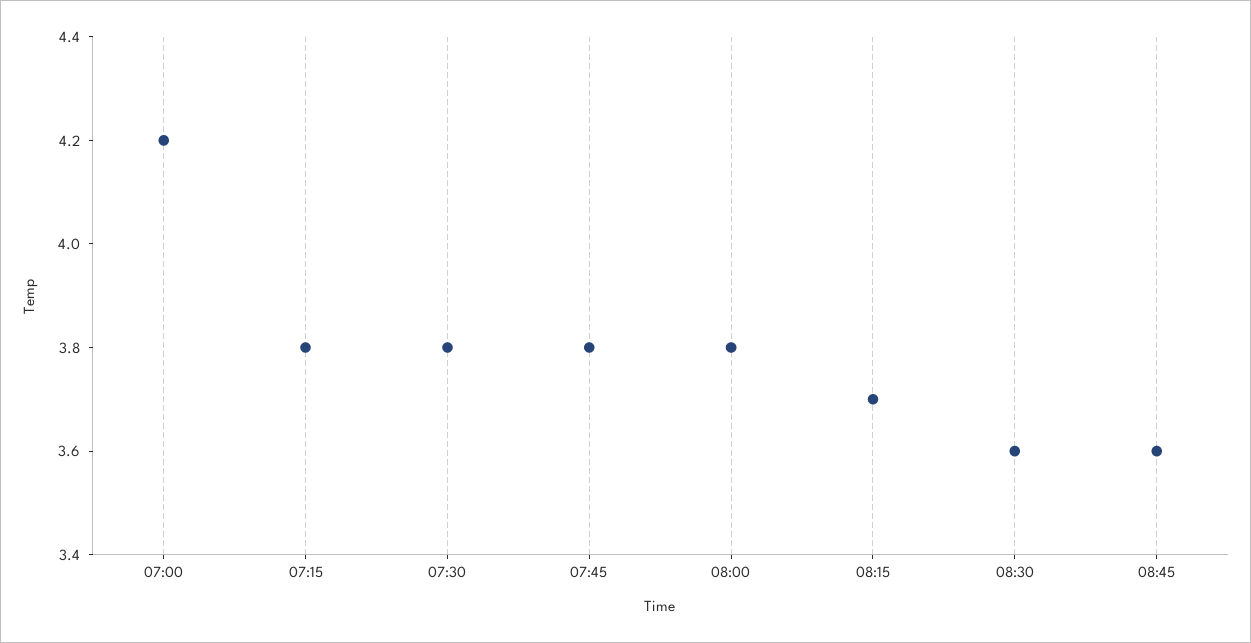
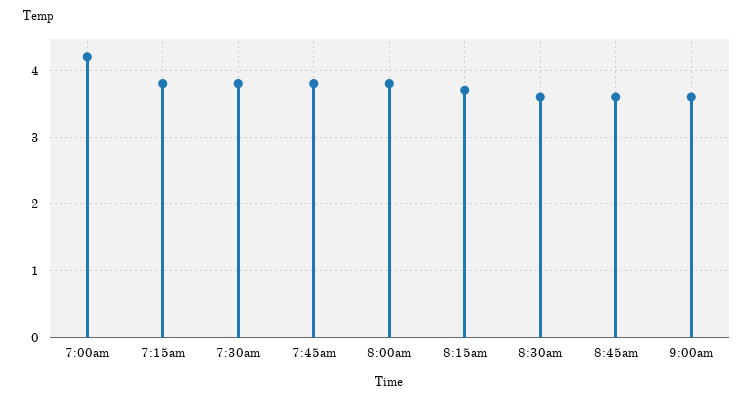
9:00am: none -> 3.6

